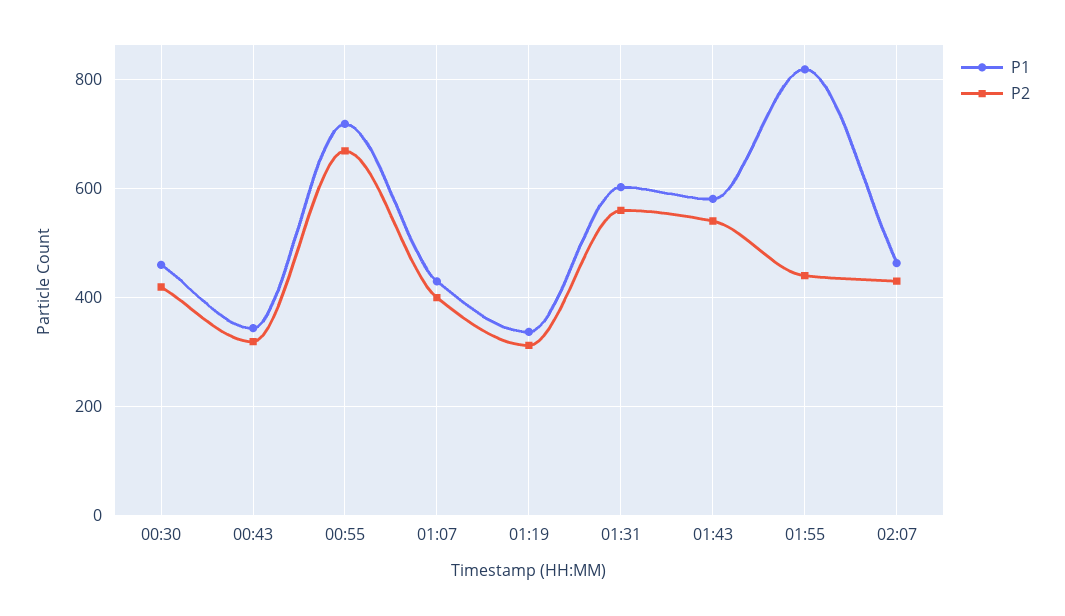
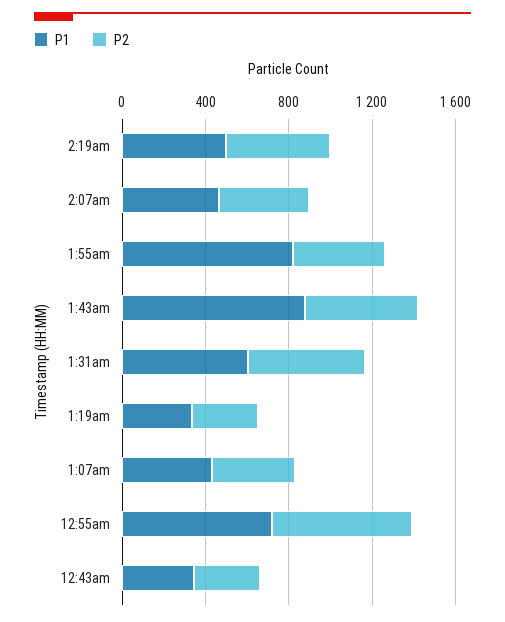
P1, 00:30: 460 -> none
P2, 00:30: 420 -> none
P1, 01:43: 580 -> 900
P1, 2:19am: none -> 500
P2, 2:19am: none -> 500

